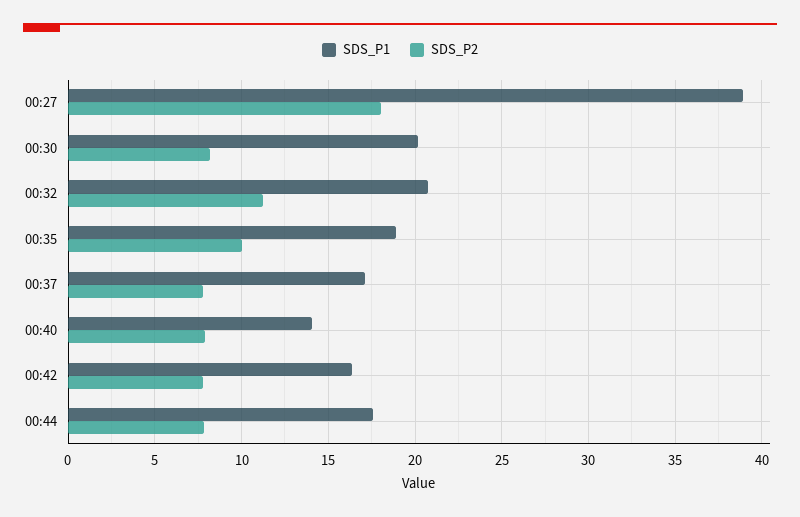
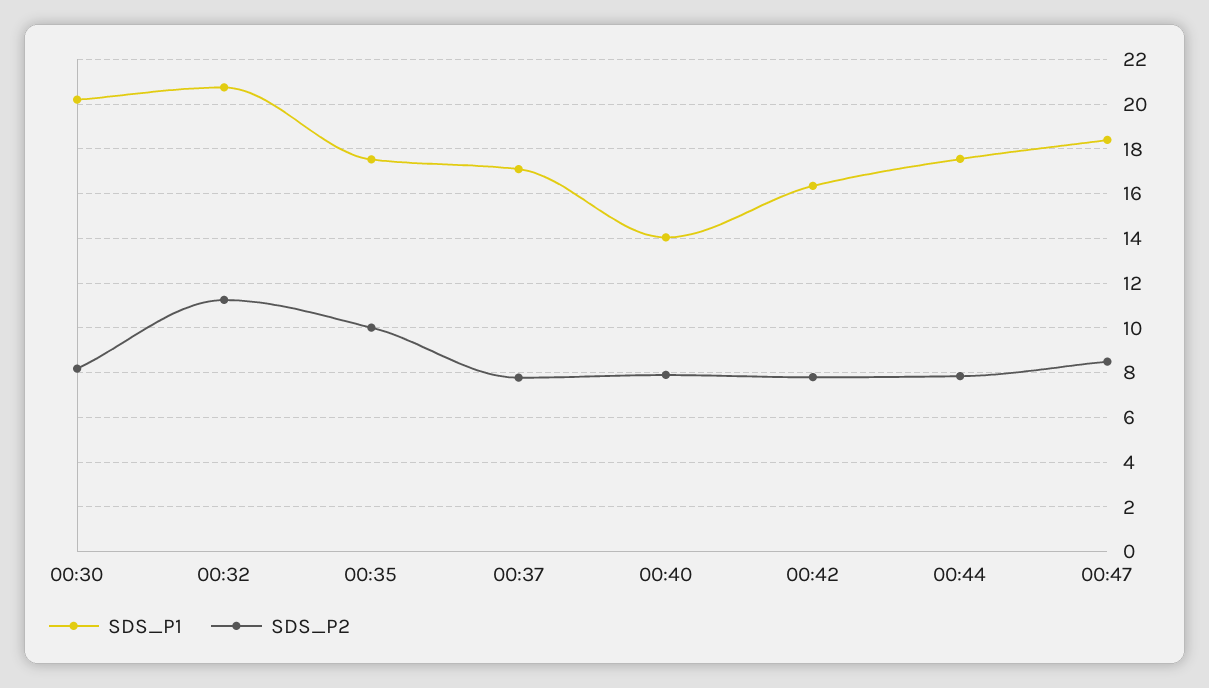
SDS_P1, 00:27: 39 -> none
SDS_P2, 00:27: 18 -> none
SDS_P1, 00:35: 19 -> 17.5
SDS_P1, 00:47: none -> 18.5
SDS_P2, 00:47: none -> 8.5

